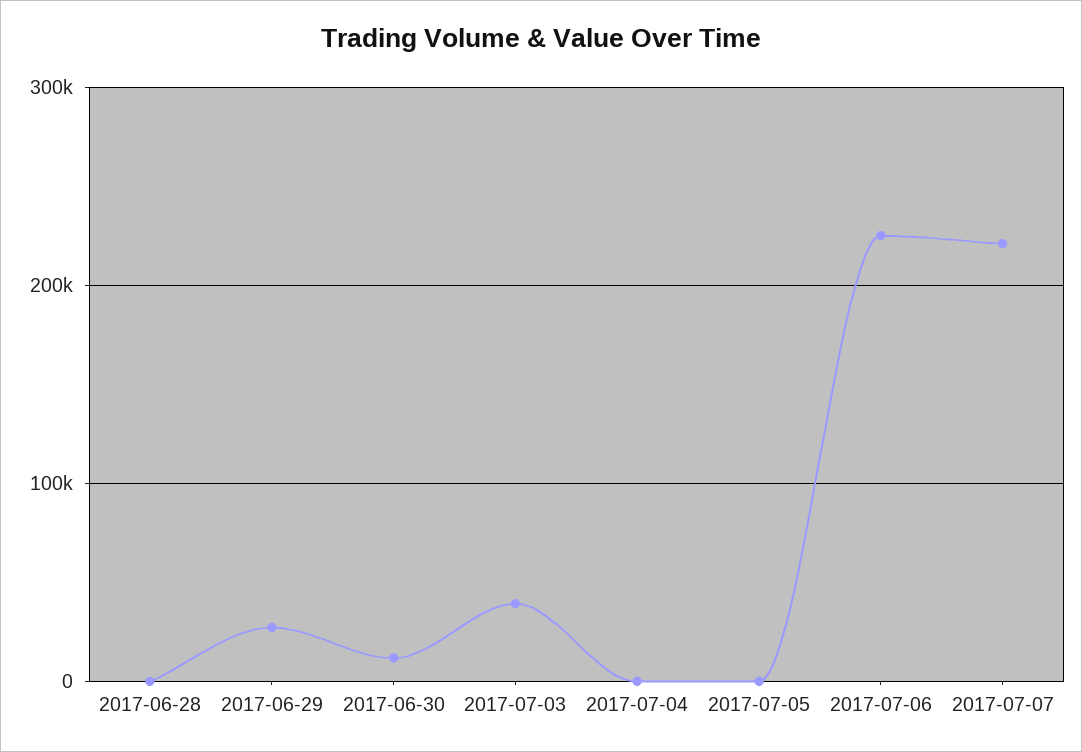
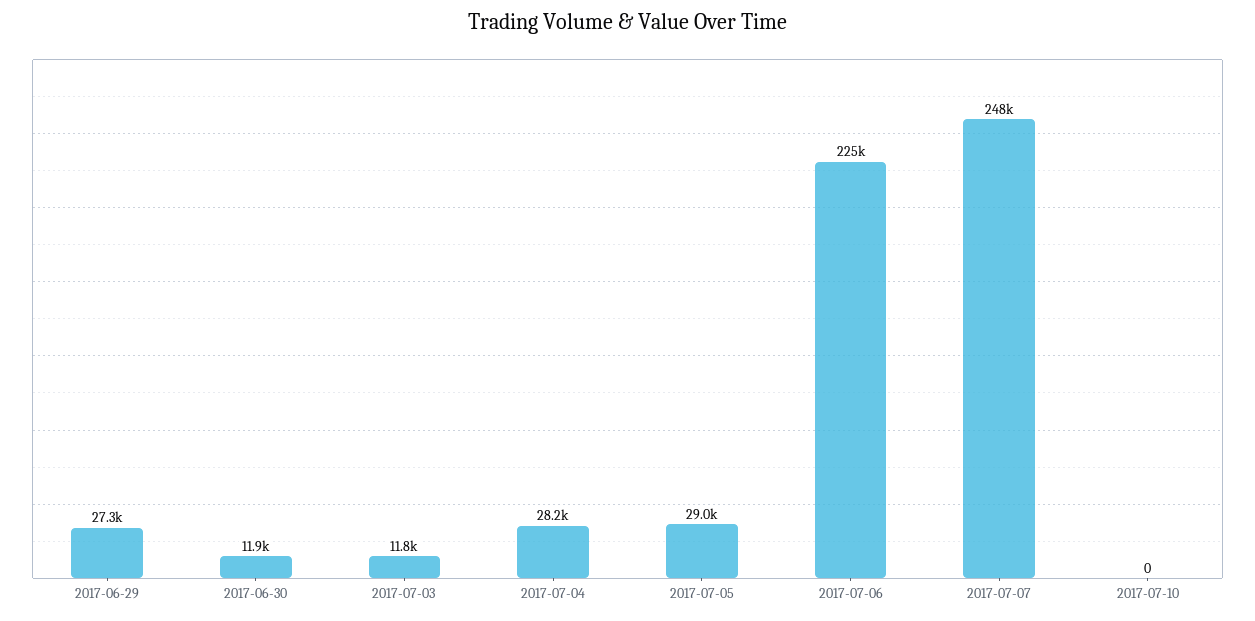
2017-06-28: 0 -> none
2017-07-03: 40000 -> 11800
2017-07-04: 0 -> 28200
2017-07-05: 0 -> 29000
2017-07-07: 220000 -> 248000
2017-07-10: none -> 0

